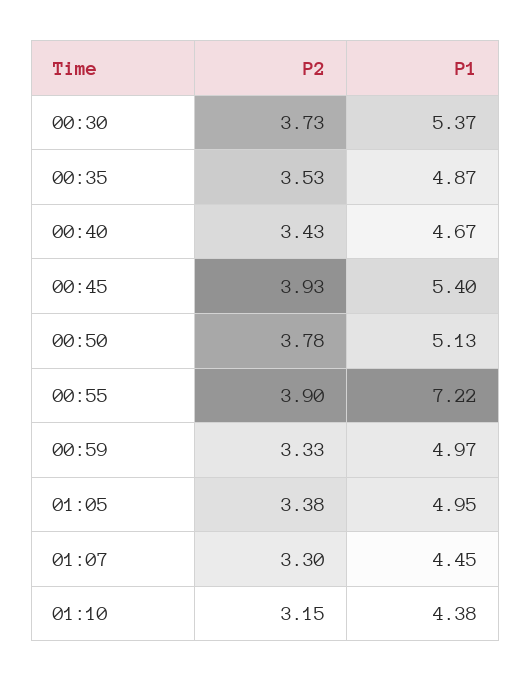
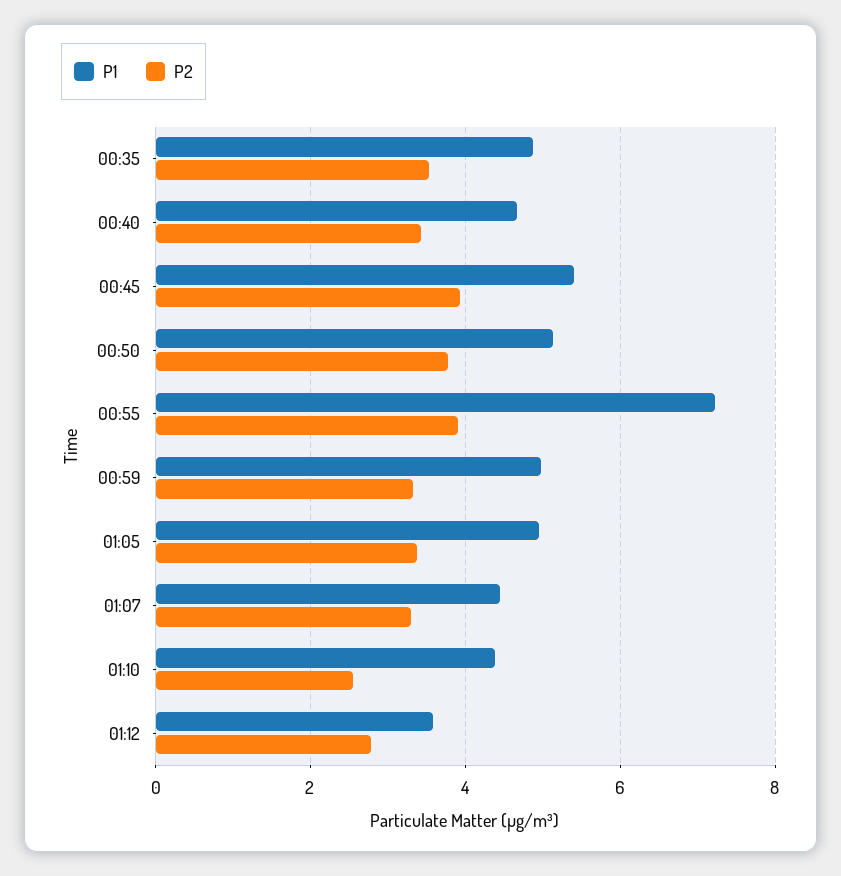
P2, 00:30: 3.73 -> none
P1, 00:30: 5.37 -> none
P2, 01:10: 3.15 -> 2.6
P1, 01:12: none -> 3.6
P2, 01:12: none -> 2.8

